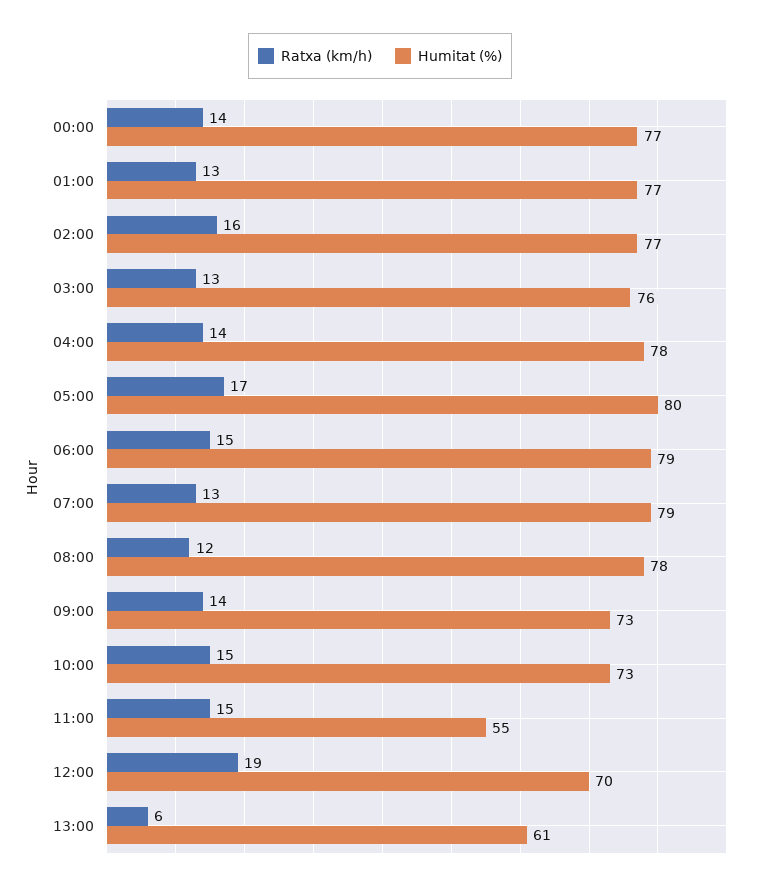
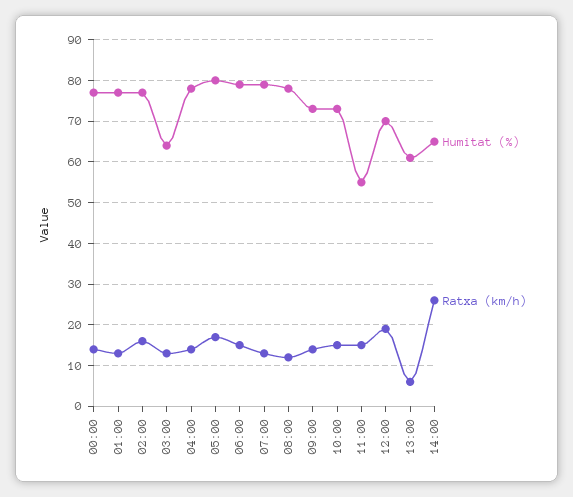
Humitat (%), 03:00: 76 -> 65
Humitat (%), 14:00: none -> 65
Ratxa (km/h), 14:00: none -> 25

